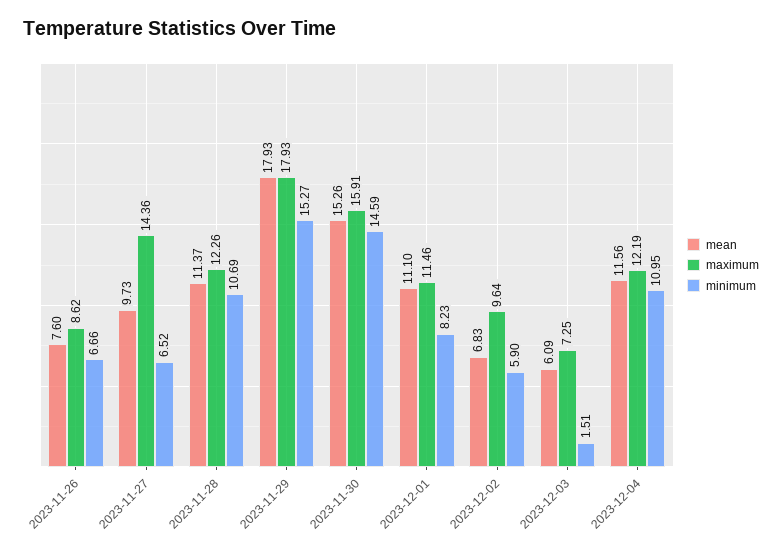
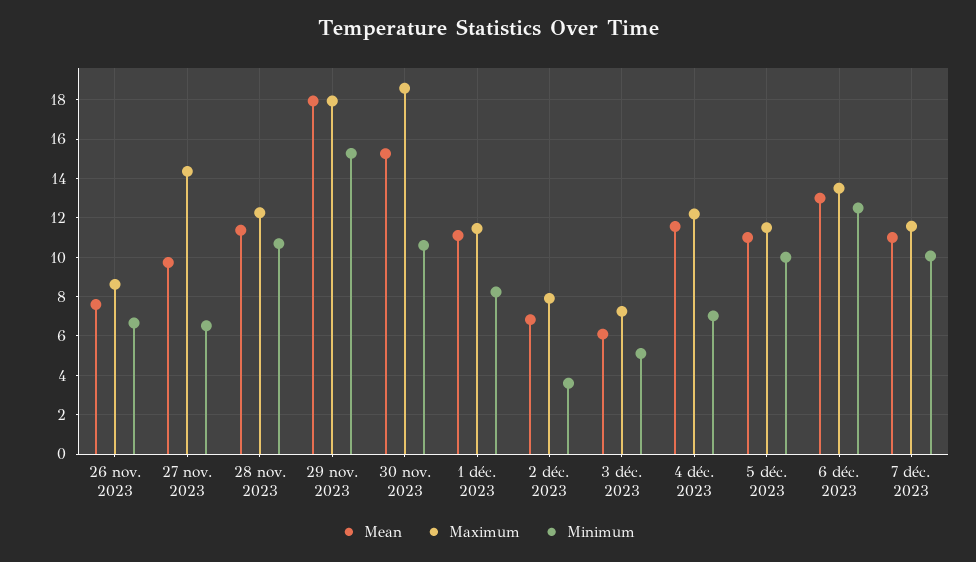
maximum, 2023-11-30: 15.91 -> 18.5
minimum, 2023-11-30: 14.59 -> 10.5
maximum, 2023-12-02: 9.64 -> 8
minimum, 2023-12-02: 5.9 -> 3.5
minimum, 2023-12-03: 1.51 -> 5
minimum, 2023-12-04: 10.95 -> 7
mean, 5 déc. 2023: none -> 11
maximum, 5 déc. 2023: none -> 11.5
minimum, 5 déc. 2023: none -> 10
mean, 6 déc. 2023: none -> 13
maximum, 6 déc. 2023: none -> 13.5
minimum, 6 déc. 2023: none -> 12.5
mean, 7 déc. 2023: none -> 11
maximum, 7 déc. 2023: none -> 11.5
minimum, 7 déc. 2023: none -> 10

